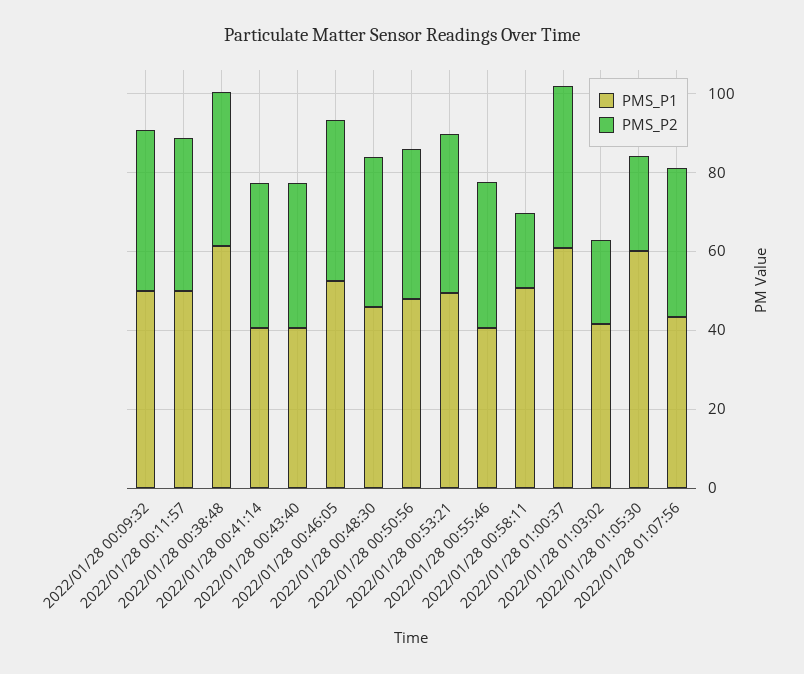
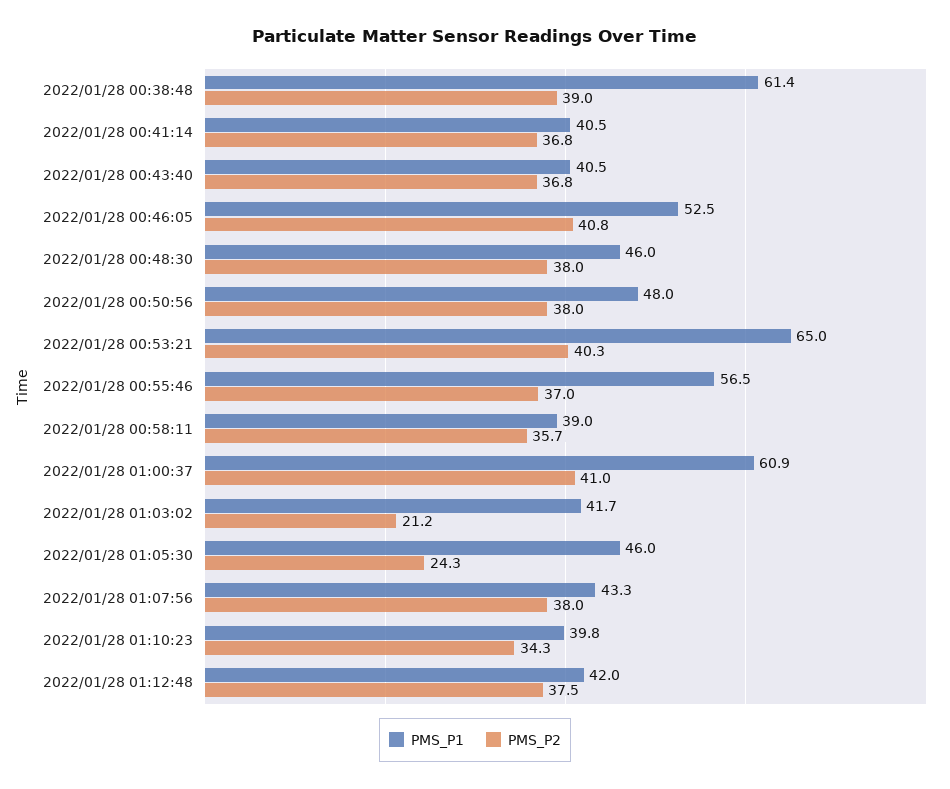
PMS_P1, 2022/01/28 00:09:32: 50 -> none
PMS_P2, 2022/01/28 00:09:32: 40 -> none
PMS_P1, 2022/01/28 00:11:57: 50 -> none
PMS_P2, 2022/01/28 00:11:57: 40 -> none
PMS_P1, 2022/01/28 00:53:21: 50 -> 65
PMS_P1, 2022/01/28 00:55:46: 40 -> 56.5
PMS_P1, 2022/01/28 00:58:11: 50 -> 39
PMS_P2, 2022/01/28 00:58:11: 20 -> 35.7
PMS_P1, 2022/01/28 01:05:30: 60 -> 46
PMS_P1, 2022/01/28 01:10:23: none -> 39.8
PMS_P2, 2022/01/28 01:10:23: none -> 34.3
PMS_P1, 2022/01/28 01:12:48: none -> 42
PMS_P2, 2022/01/28 01:12:48: none -> 37.5

